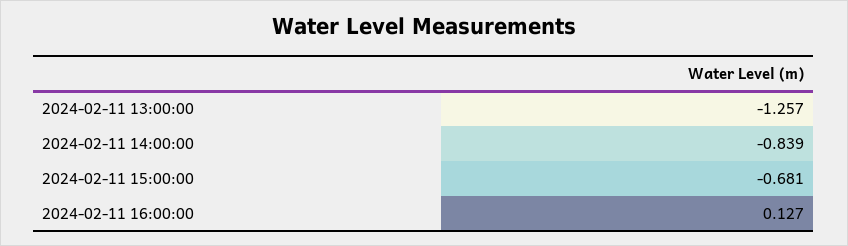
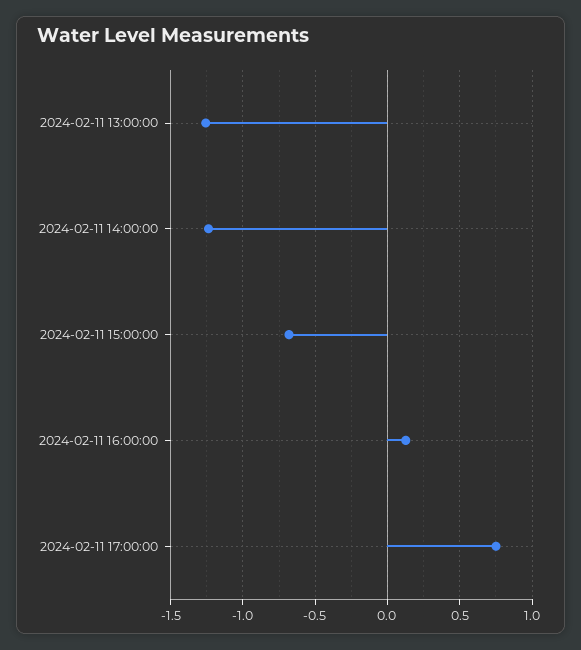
2024-02-11 14:00:00: -0.839 -> -1.25
2024-02-11 17:00:00: none -> 0.75

